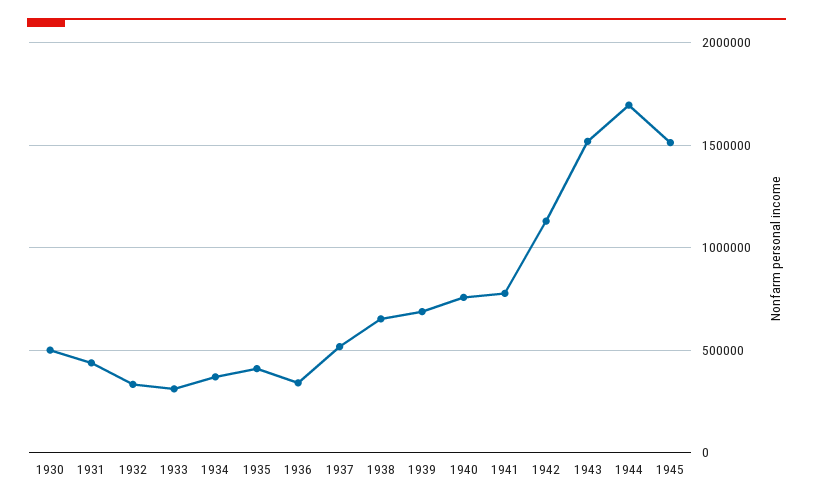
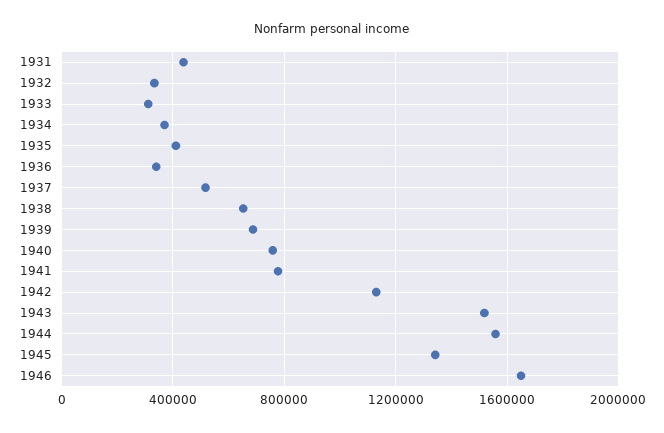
1930: 500000 -> none
1944: 1700000 -> 1550000
1945: 1500000 -> 1350000
1946: none -> 1650000

